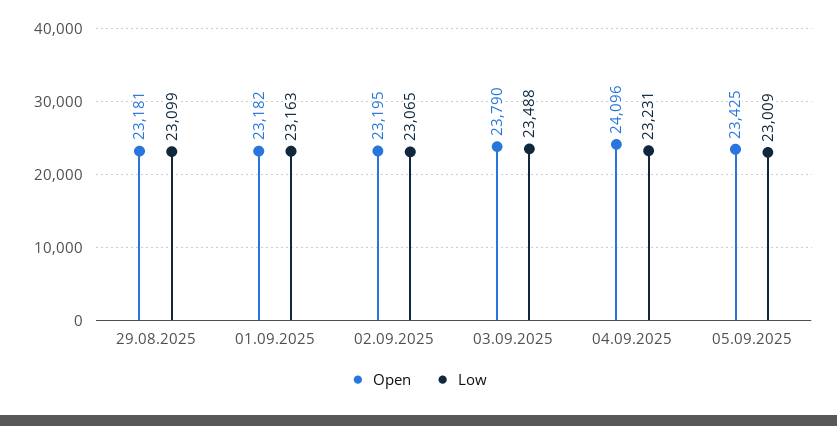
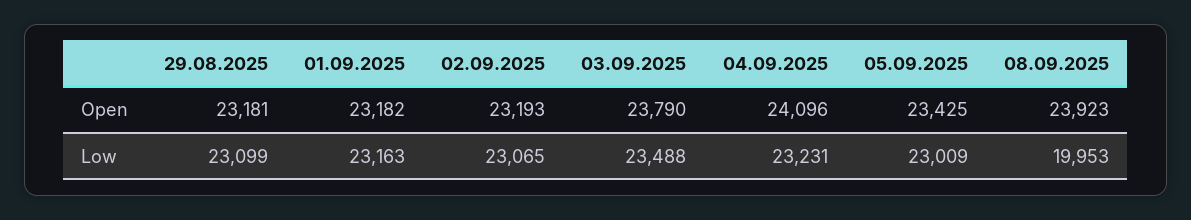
Open, 02.09.2025: 23195 -> 23193
Open, 08.09.2025: none -> 23923
Low, 08.09.2025: none -> 19953

